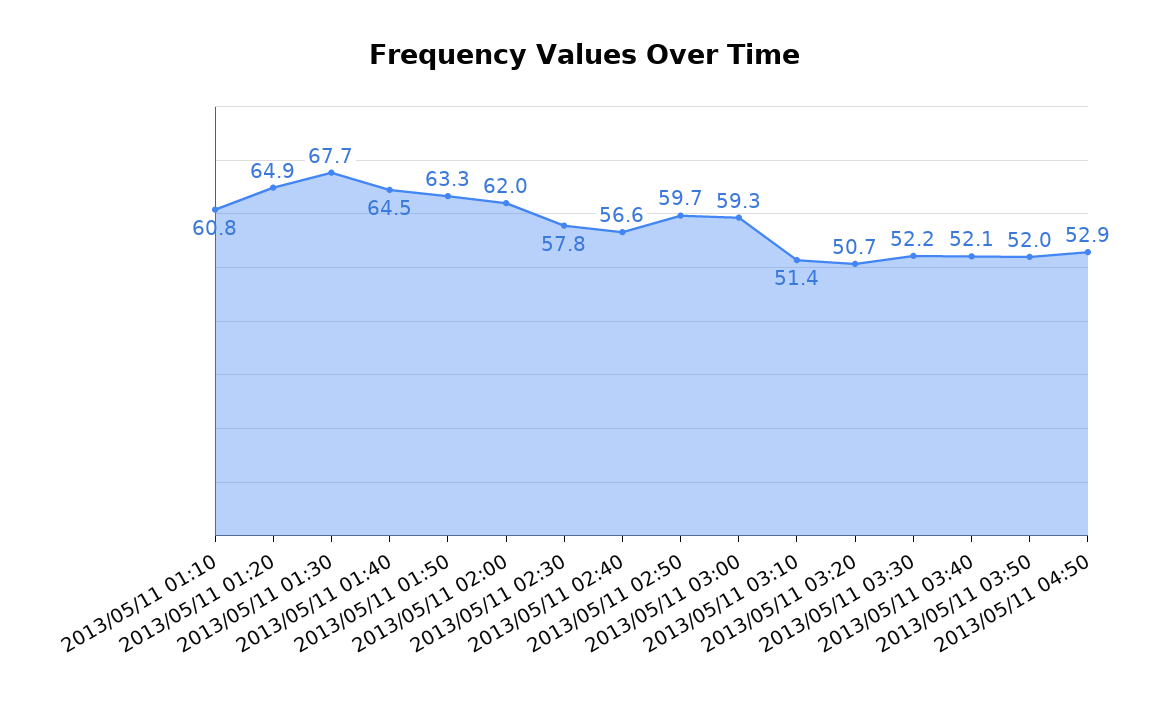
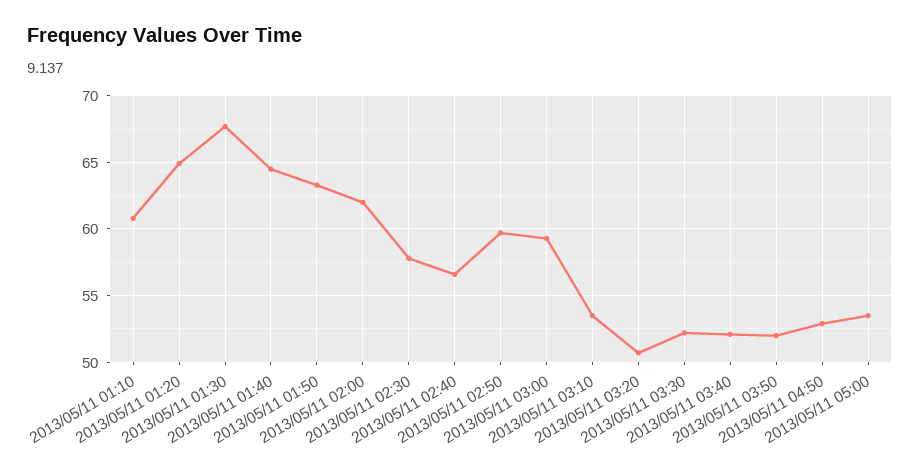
2013/05/11 03:10: 51.4 -> 53.5
2013/05/11 05:00: none -> 53.5

